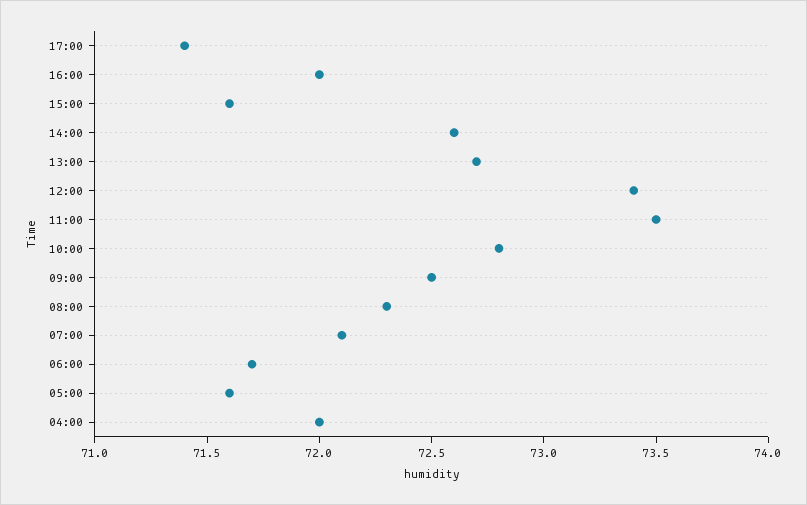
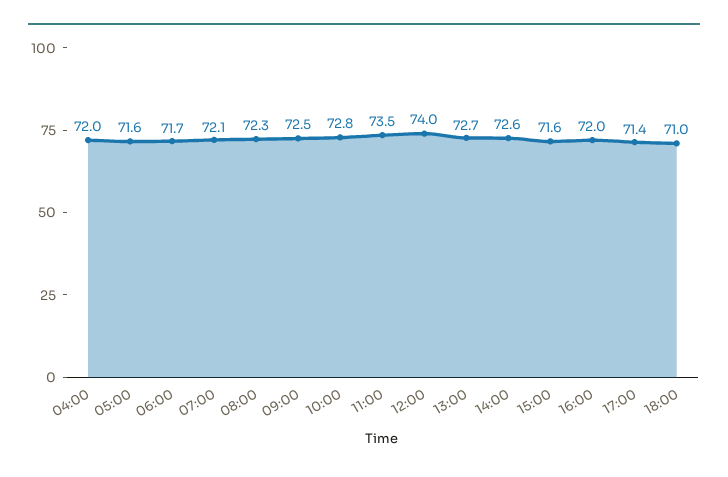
12:00: 73.4 -> 74
18:00: none -> 71

